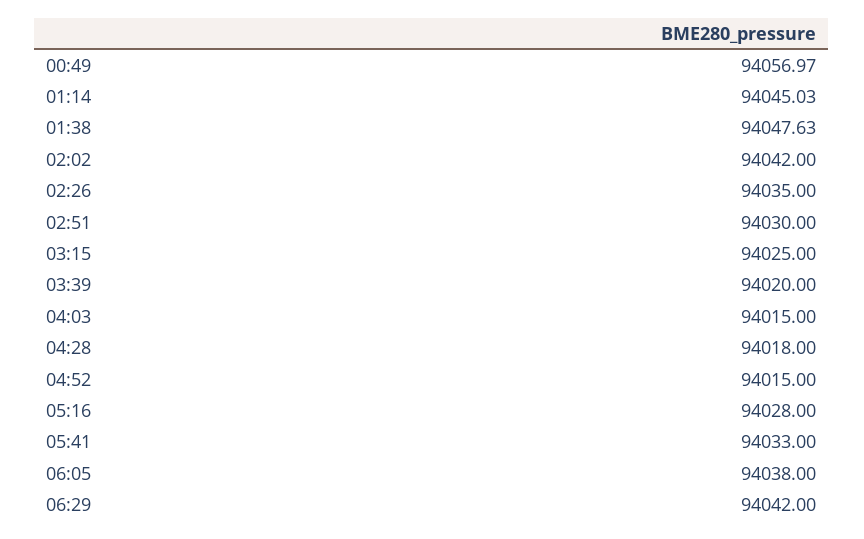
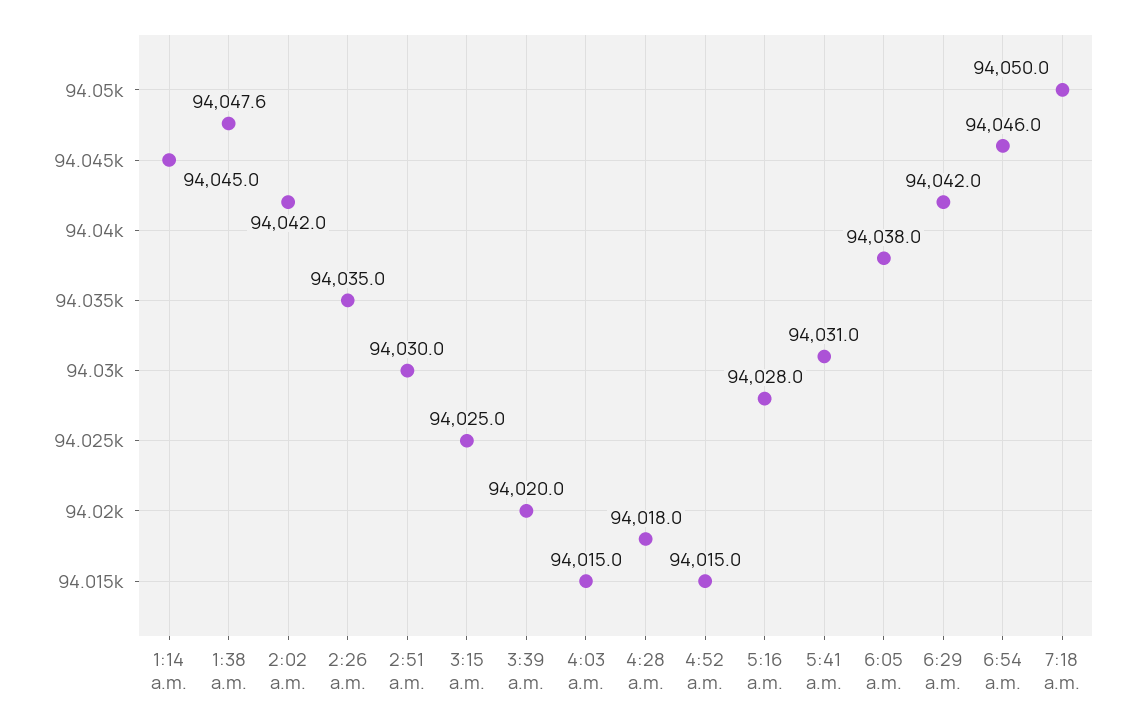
00:49: 94056.97 -> none
05:41: 94033 -> 94031
6:54 a.m.: none -> 94046
7:18 a.m.: none -> 94050

